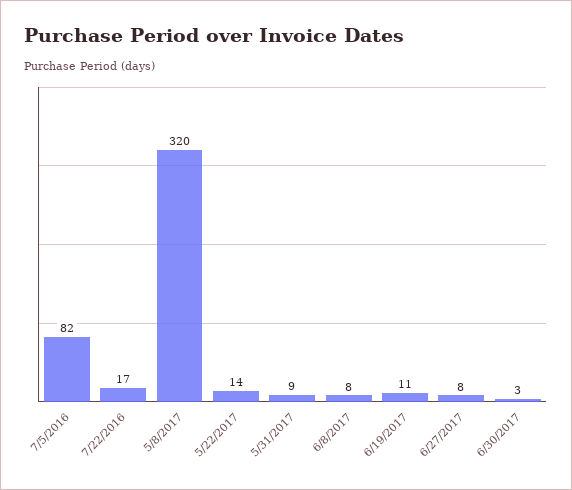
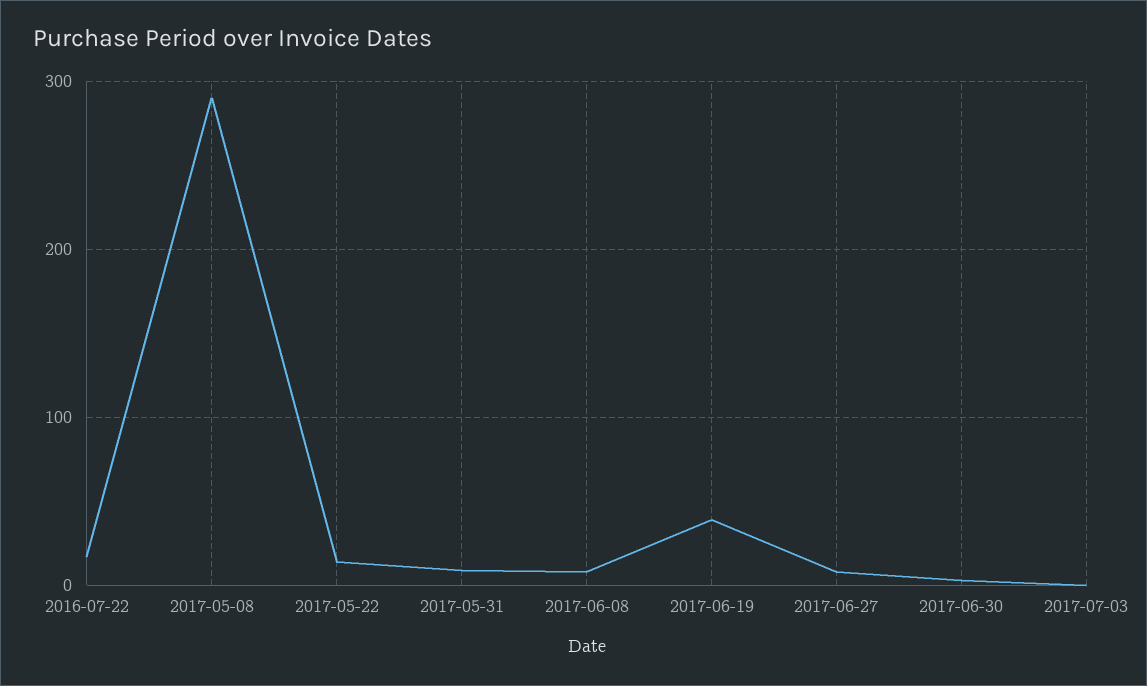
7/5/2016: 82 -> none
5/8/2017: 320 -> 290
6/19/2017: 11 -> 40
2017-07-03: none -> 0

